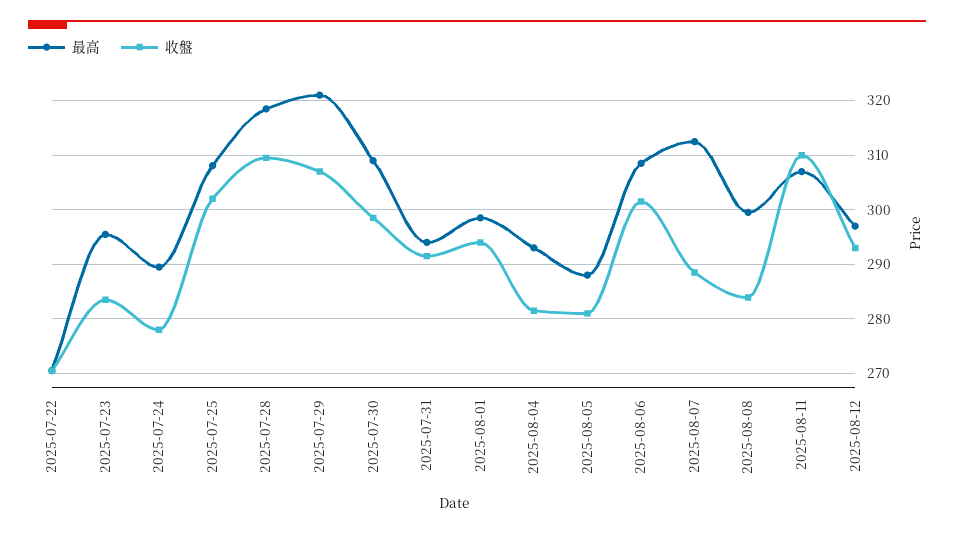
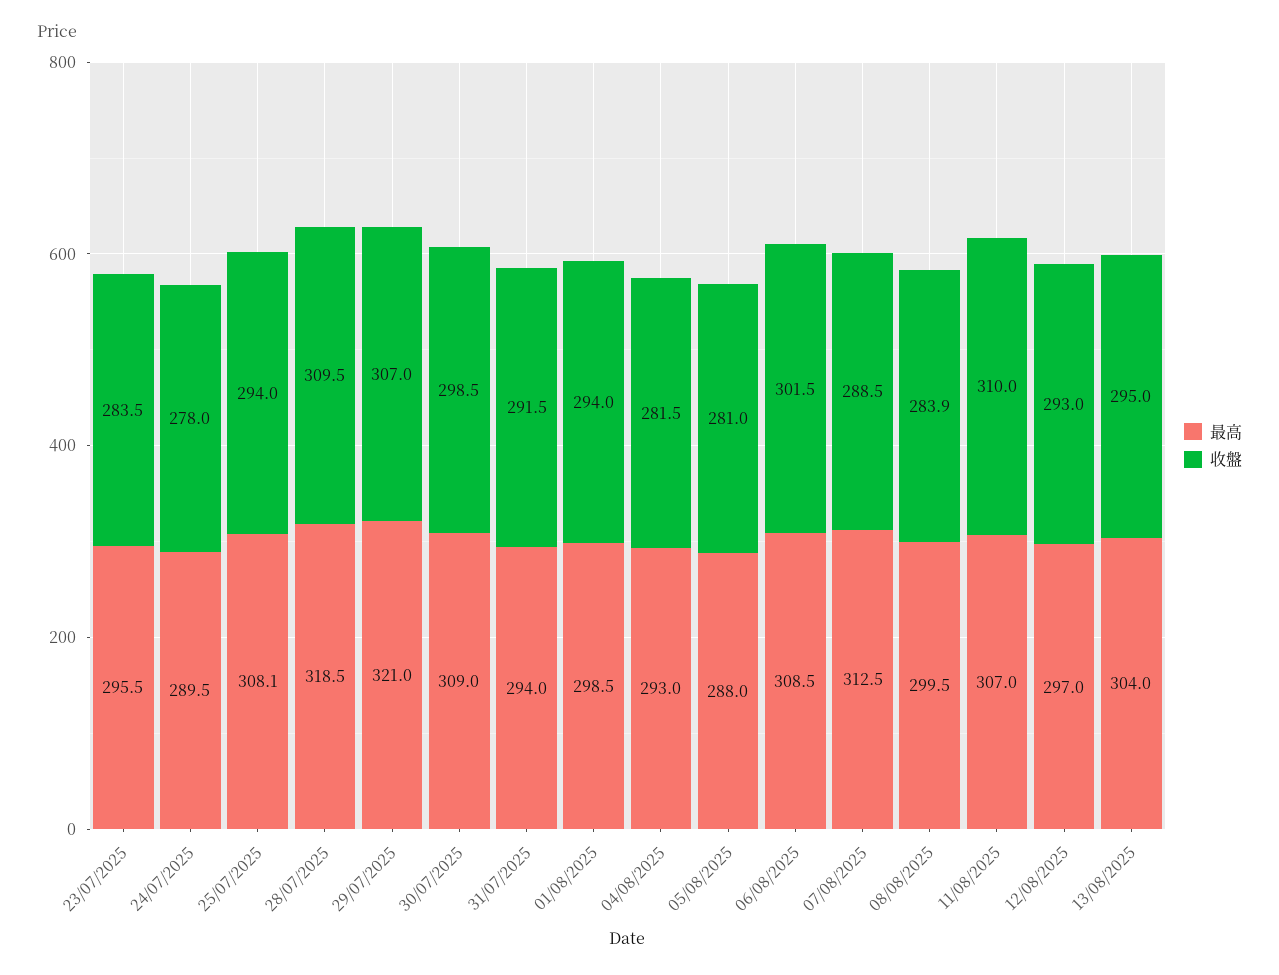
最高, 2025-07-22: 270 -> none
收盤, 2025-07-22: 270 -> none
收盤, 2025-07-25: 302 -> 294
最高, 13/08/2025: none -> 304
收盤, 13/08/2025: none -> 295

